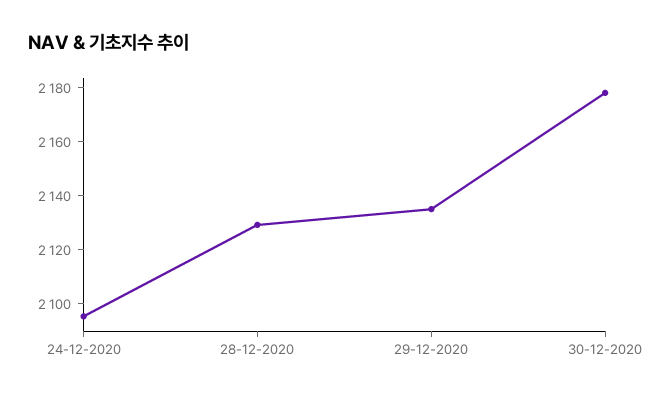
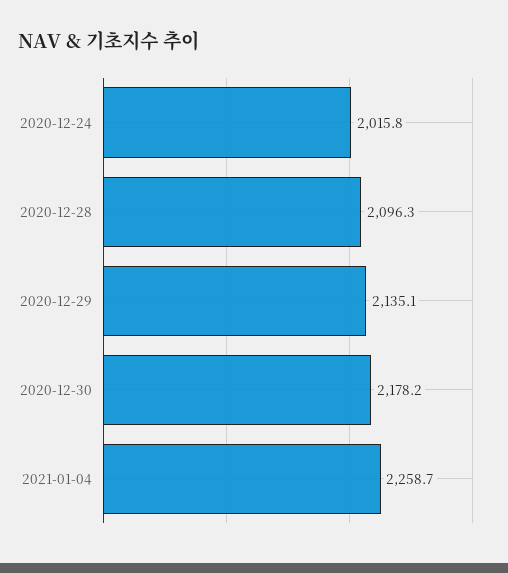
24-12-2020: 2095 -> 2015.8
28-12-2020: 2130 -> 2096.3
2021-01-04: none -> 2258.7

